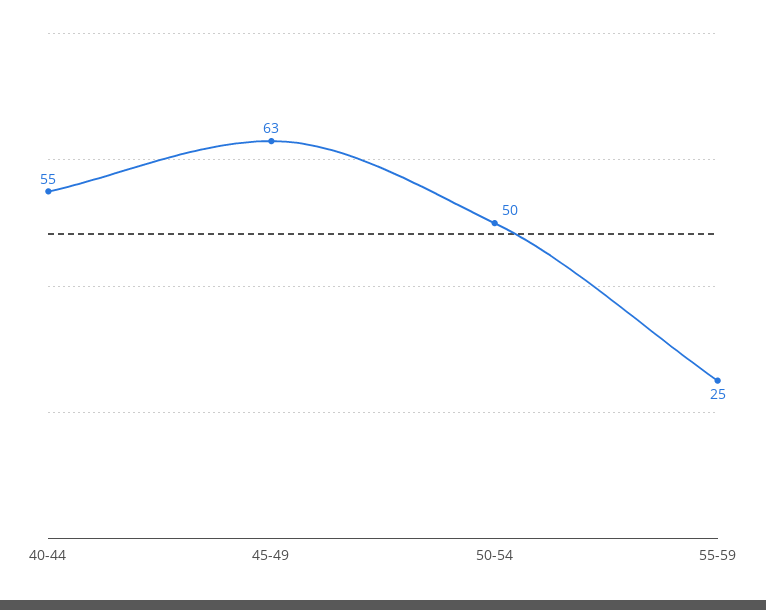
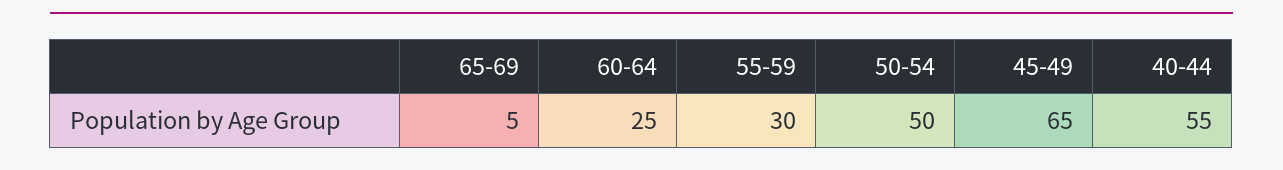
45-49: 63 -> 65
55-59: 25 -> 30
65-69: none -> 5
60-64: none -> 25

